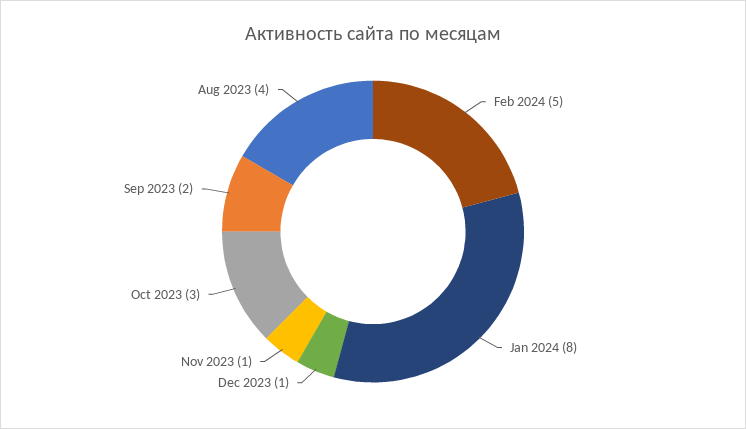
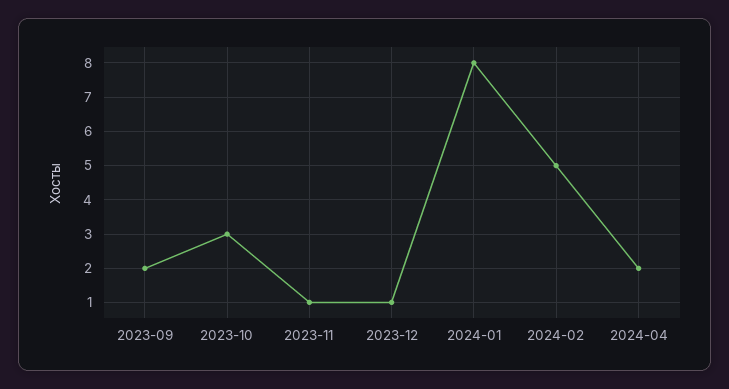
Aug 2023: 4 -> none
2024-04: none -> 2

